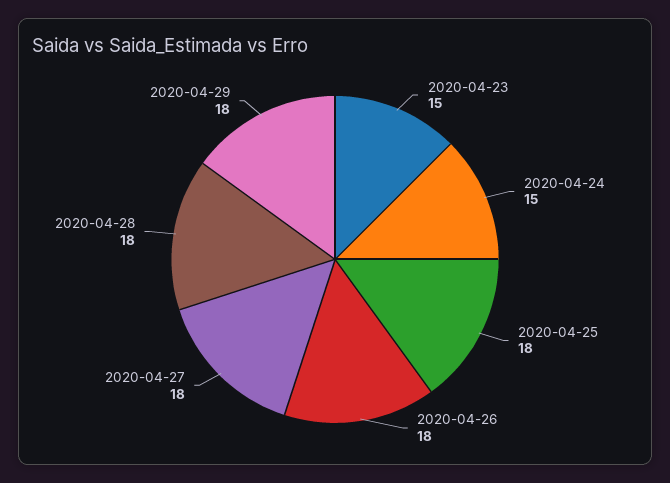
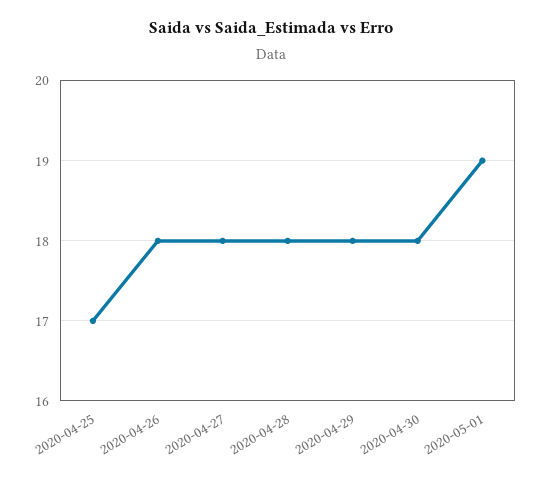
2020-04-23: 15 -> none
2020-04-24: 15 -> none
2020-04-25: 18 -> 17
2020-04-30: none -> 18
2020-05-01: none -> 19

